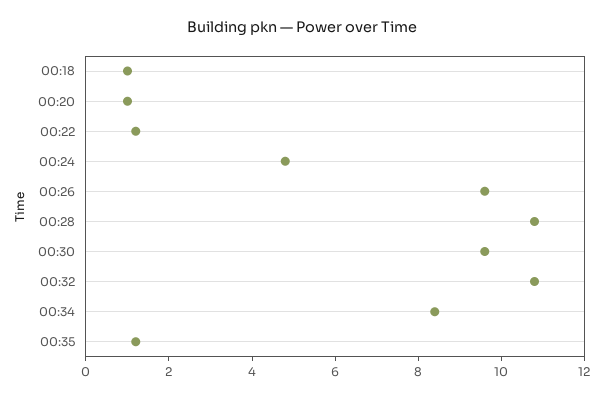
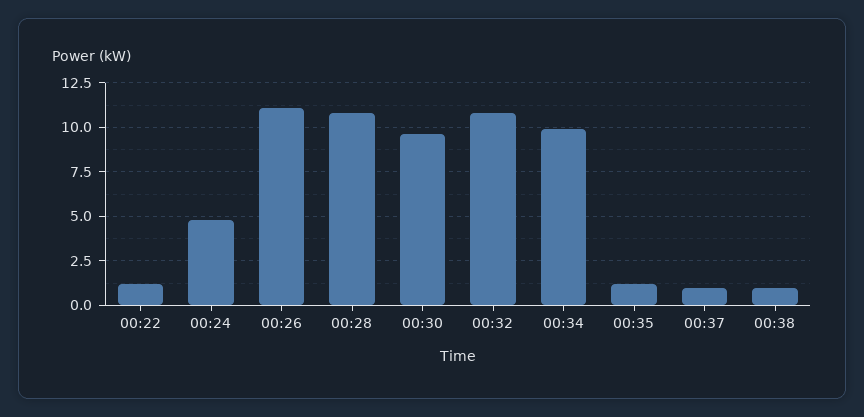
00:18: 1 -> none
00:20: 1 -> none
00:26: 9.5 -> 11
00:34: 8.5 -> 10
00:37: none -> 1
00:38: none -> 1

